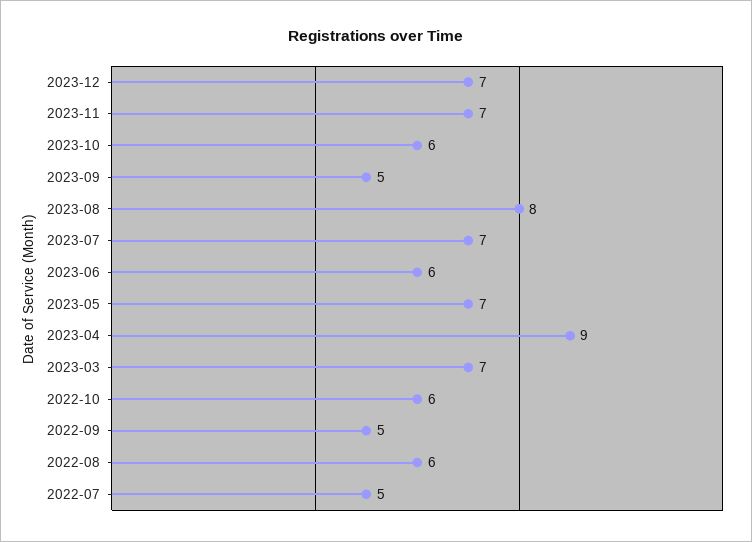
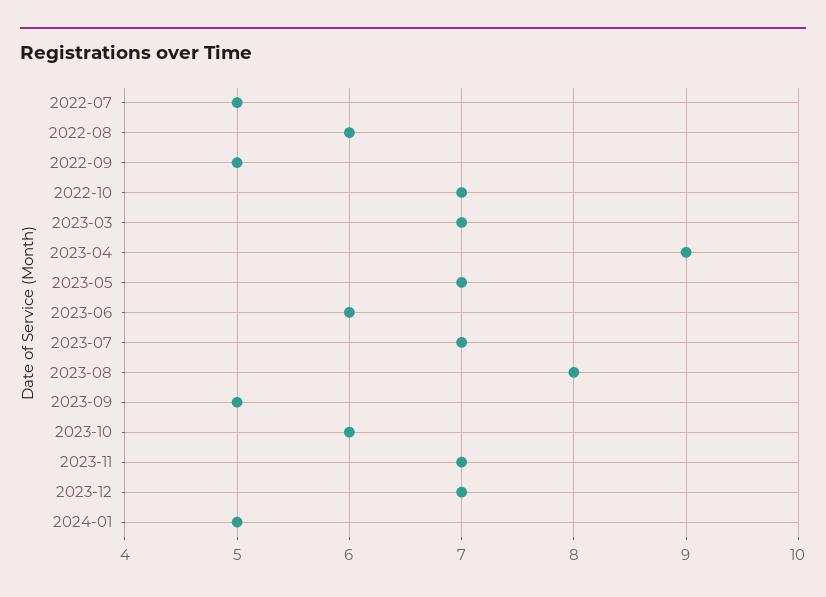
2022-10: 6 -> 7
2024-01: none -> 5

